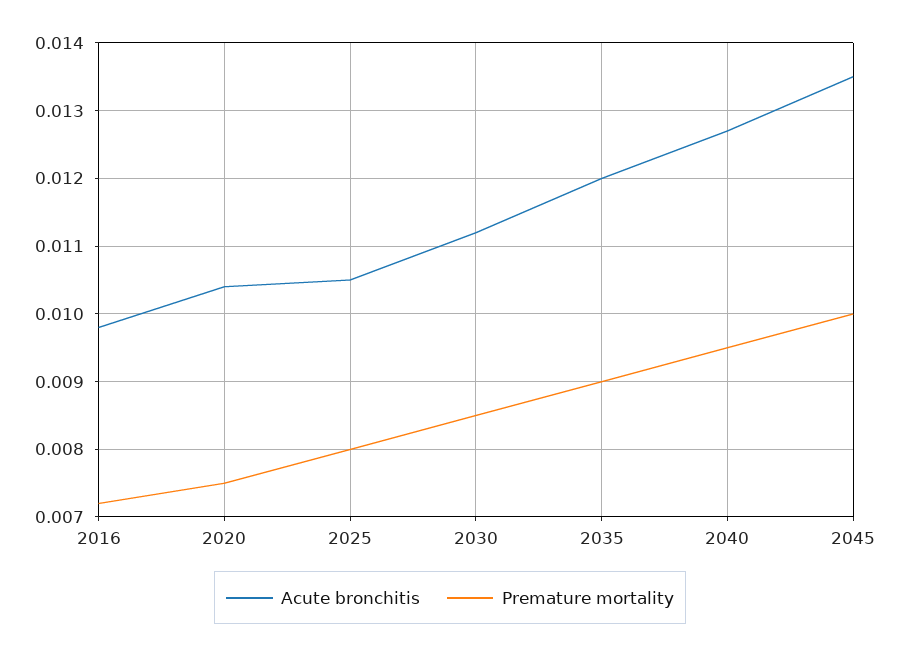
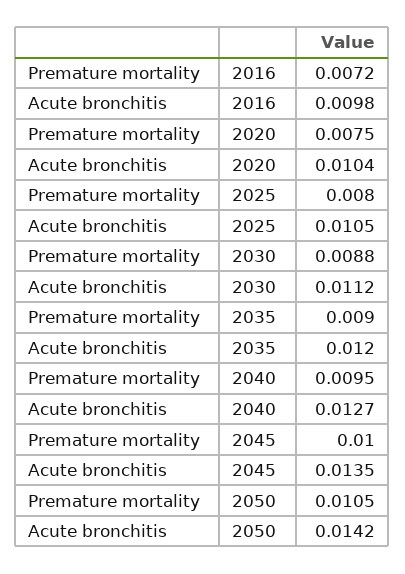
Premature mortality, 2030: 0.0085 -> 0.0088
Premature mortality, 2050: none -> 0.0105
Acute bronchitis, 2050: none -> 0.0142

